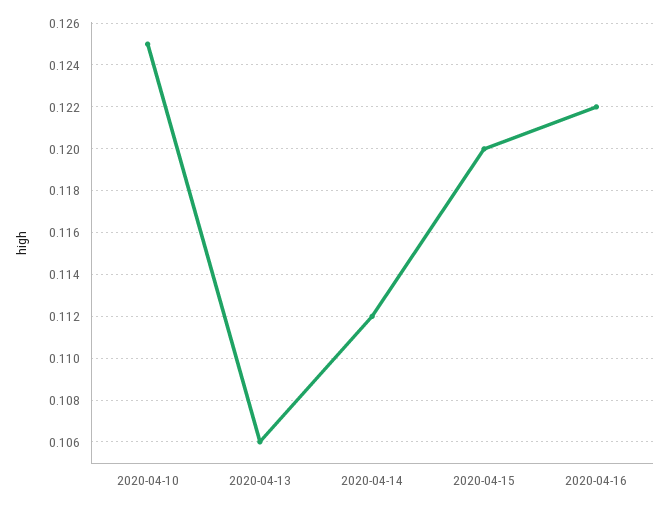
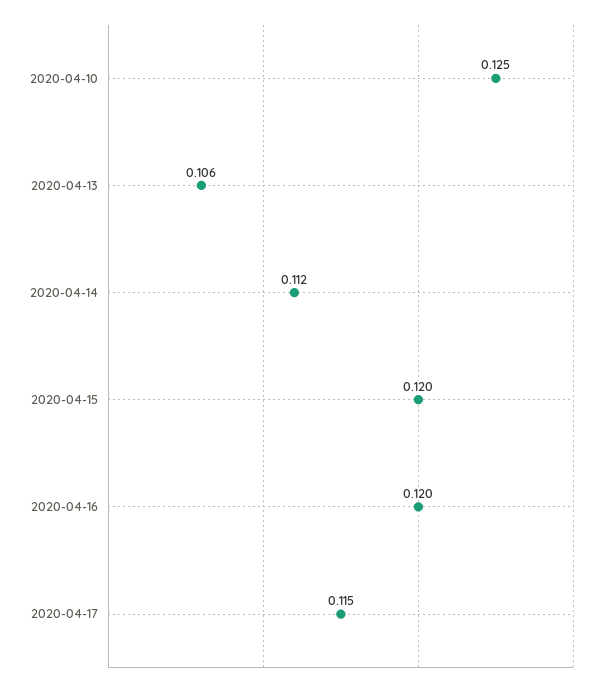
2020-04-16: 0.122 -> 0.12
2020-04-17: none -> 0.115

